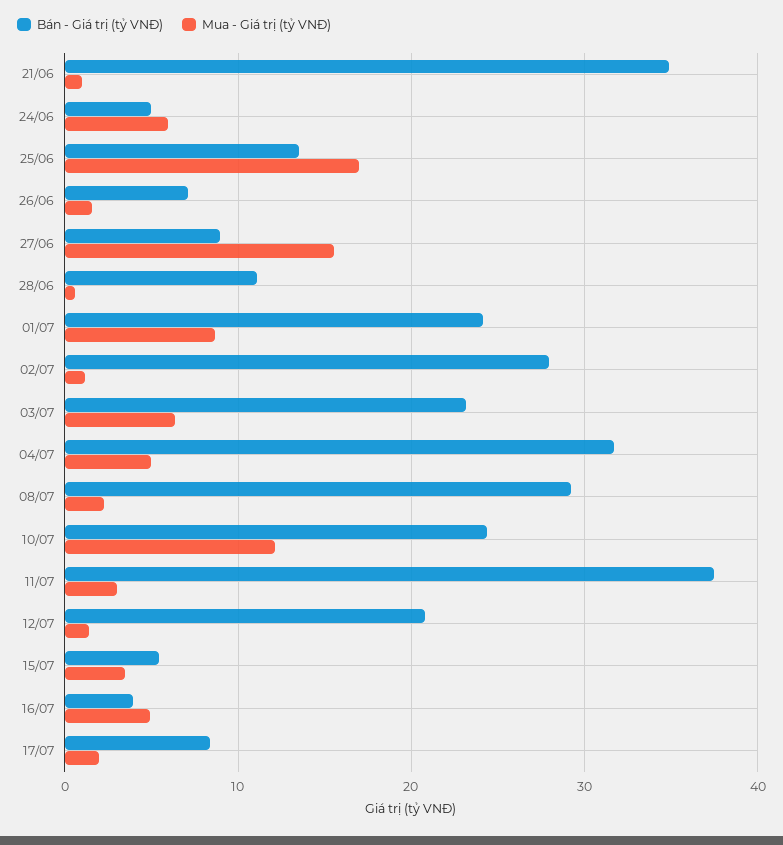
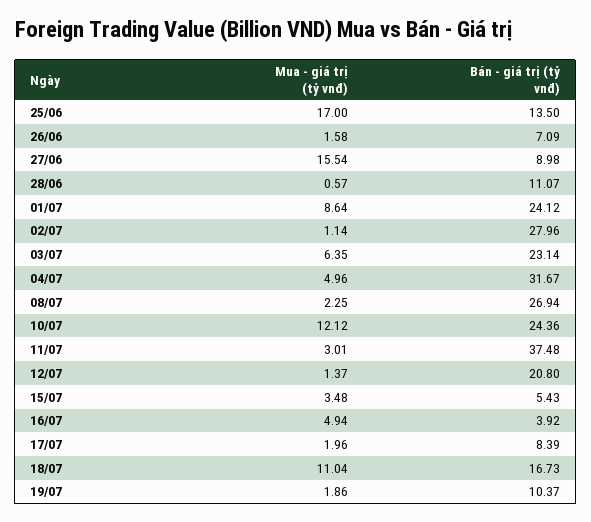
Bán - Giá trị (tỷ VNĐ), 21/06: 35 -> none
Mua - Giá trị (tỷ VNĐ), 21/06: 1 -> none
Bán - Giá trị (tỷ VNĐ), 24/06: 5 -> none
Mua - Giá trị (tỷ VNĐ), 24/06: 6 -> none
Bán - Giá trị (tỷ VNĐ), 08/07: 29 -> 26.94
Mua - Giá trị (tỷ VNĐ), 18/07: none -> 11.04
Bán - Giá trị (tỷ VNĐ), 18/07: none -> 16.73
Mua - Giá trị (tỷ VNĐ), 19/07: none -> 1.86
Bán - Giá trị (tỷ VNĐ), 19/07: none -> 10.37

